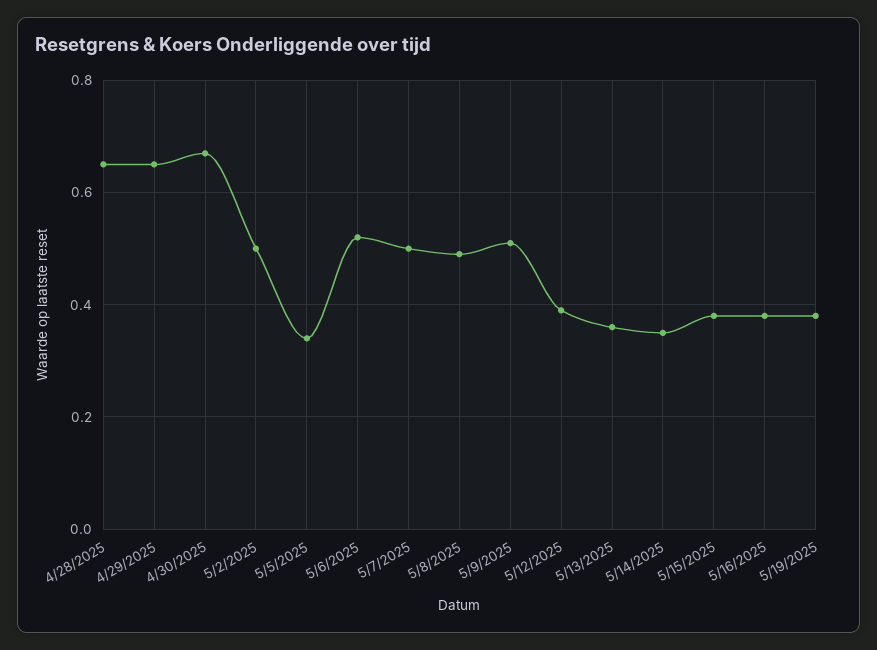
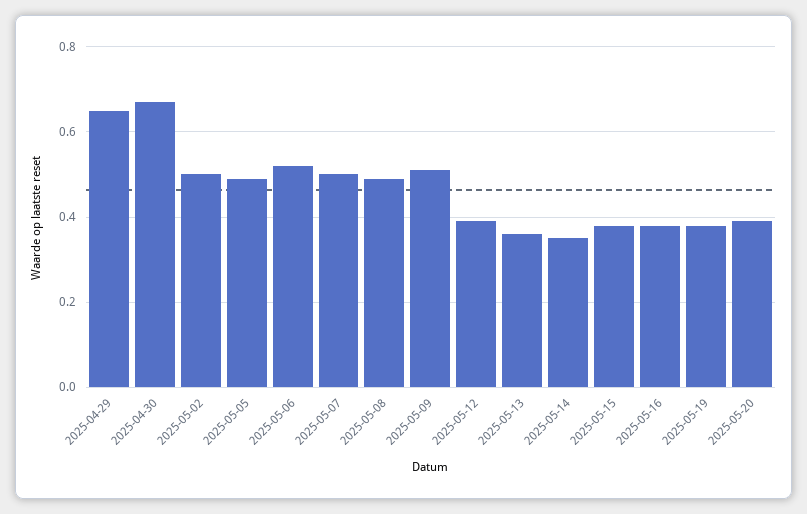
4/28/2025: 0.65 -> none
5/5/2025: 0.35 -> 0.5
2025-05-20: none -> 0.4

